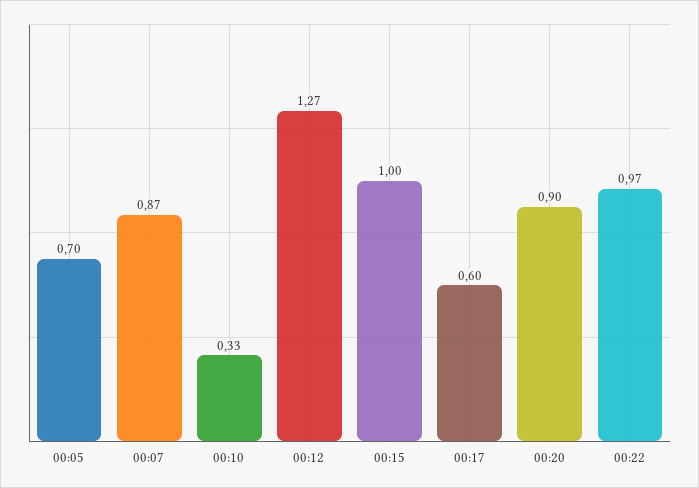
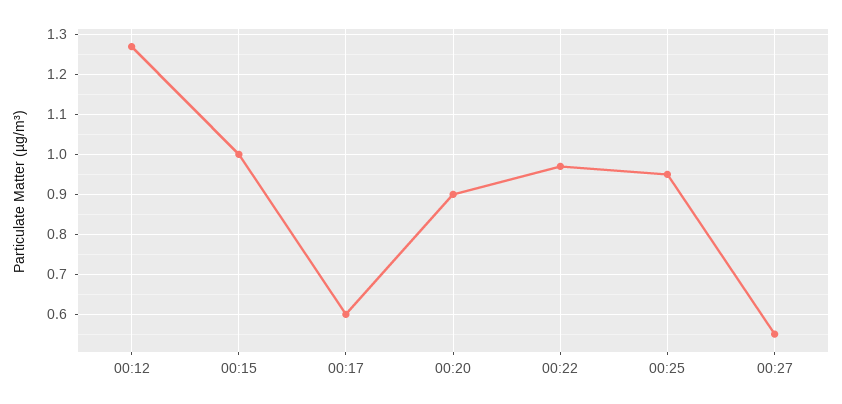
00:05: 0.7 -> none
00:07: 0.87 -> none
00:10: 0.33 -> none
00:25: none -> 0.95
00:27: none -> 0.55

